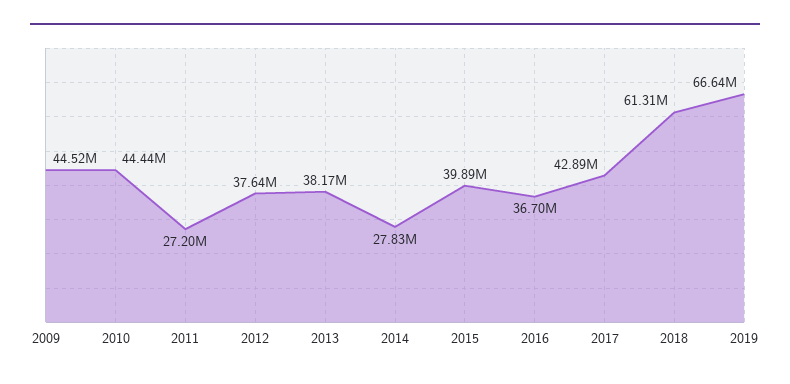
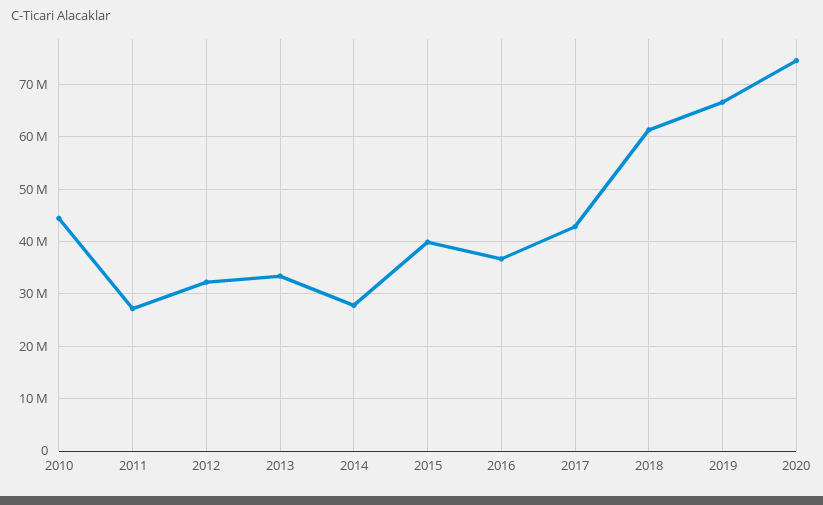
2009: 44520000 -> none
2012: 37640000 -> 32000000
2013: 38170000 -> 34000000
2020: none -> 74000000

